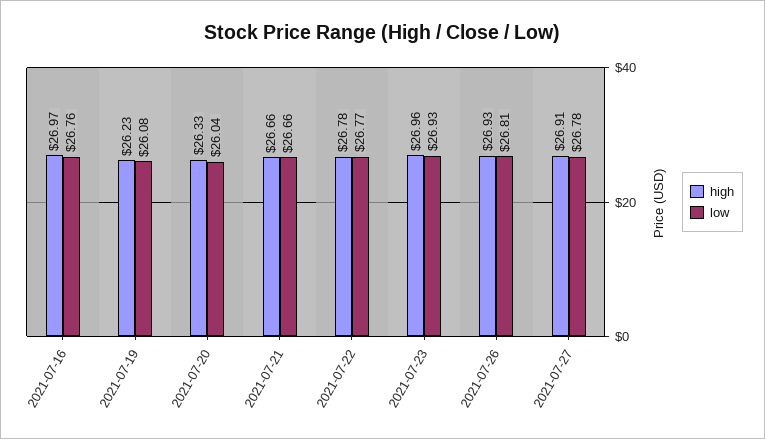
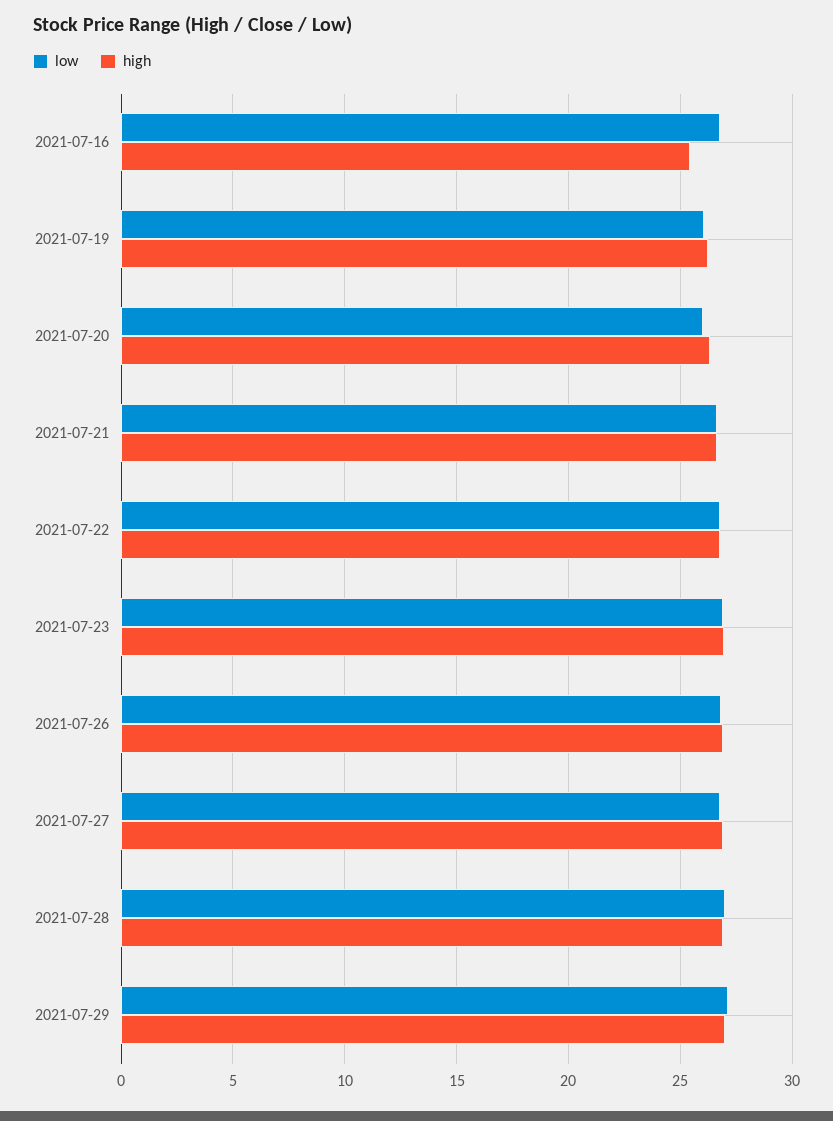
high, 2021-07-16: 26.97 -> 25.5
low, 2021-07-28: none -> 27
high, 2021-07-28: none -> 27
low, 2021-07-29: none -> 27
high, 2021-07-29: none -> 27

